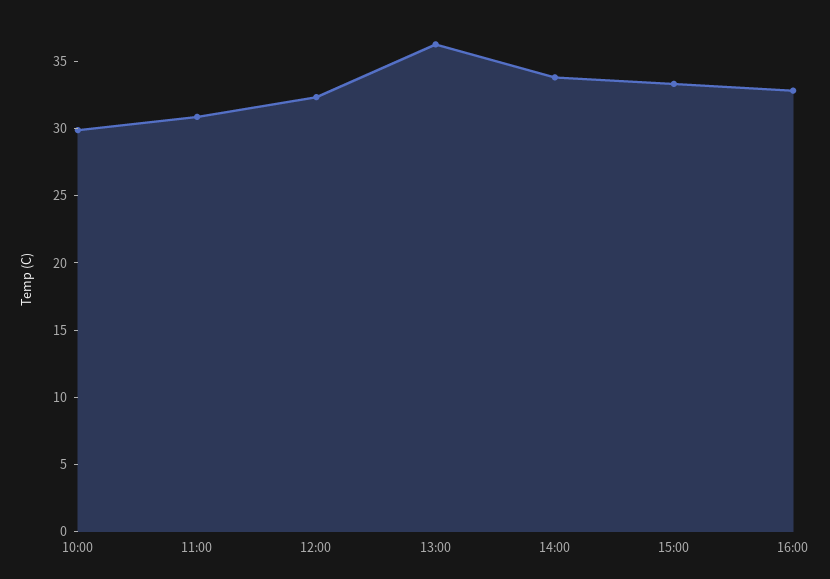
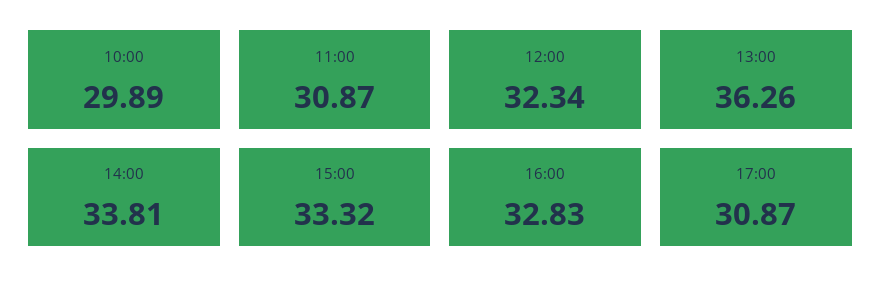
17:00: none -> 30.87

